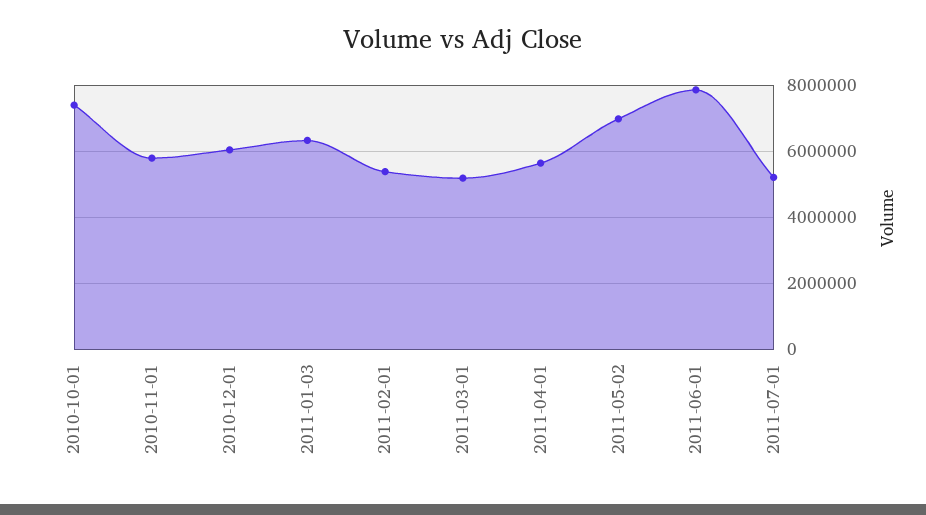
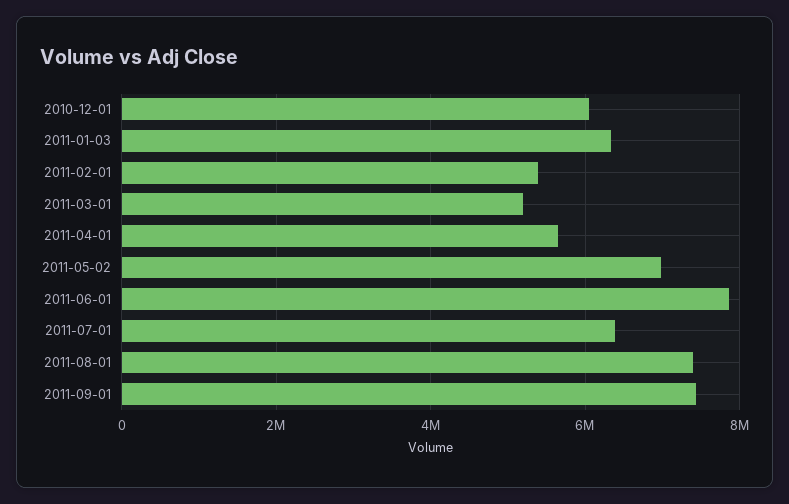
2010-10-01: 7400000 -> none
2010-11-01: 5800000 -> none
2011-07-01: 5200000 -> 6400000
2011-08-01: none -> 7400000
2011-09-01: none -> 7400000

